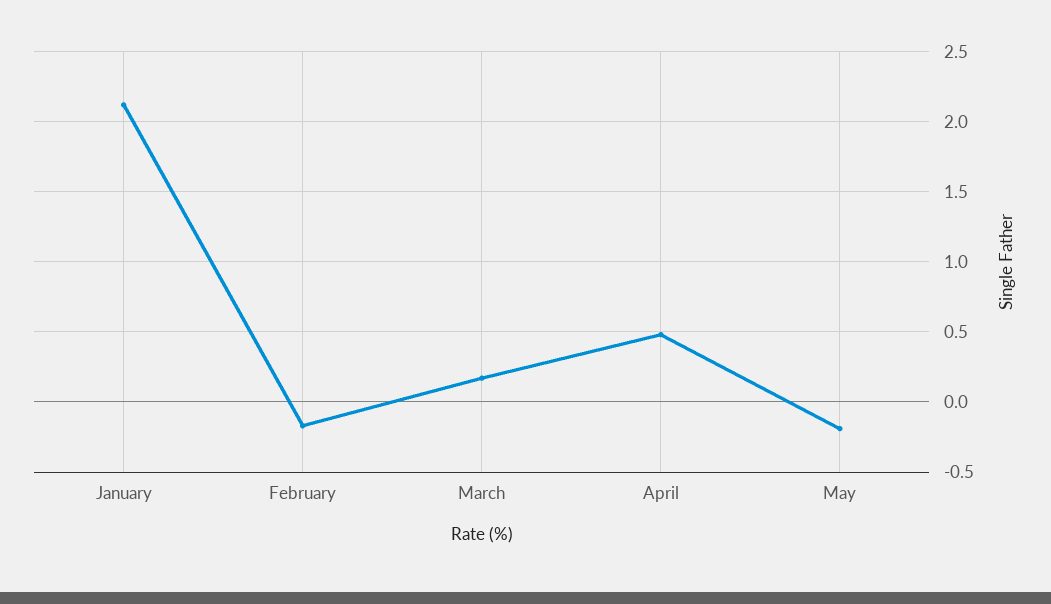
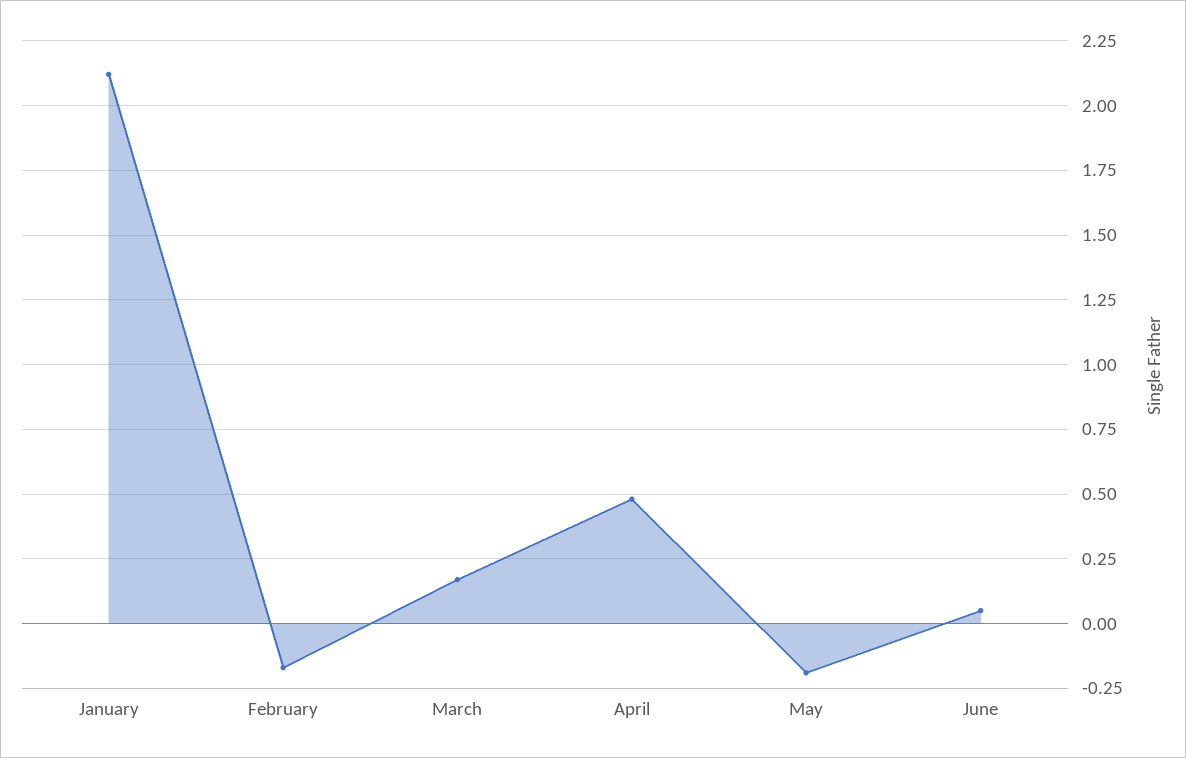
June: none -> 0.05

